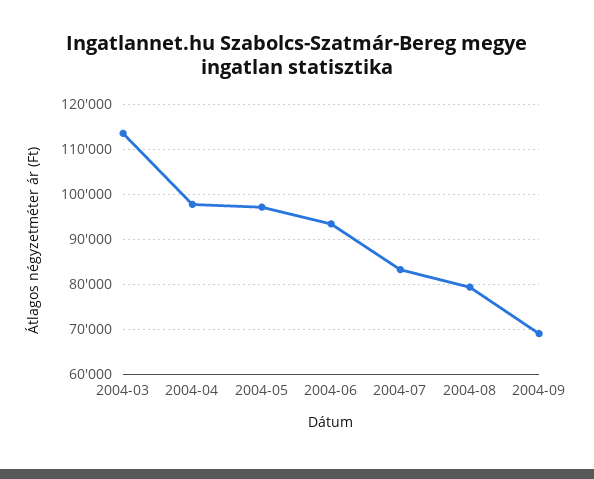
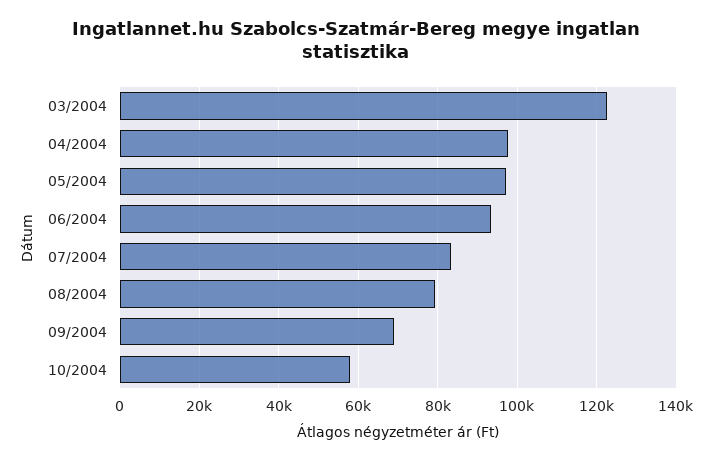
2004-03: 114000 -> 122000
10/2004: none -> 58000

